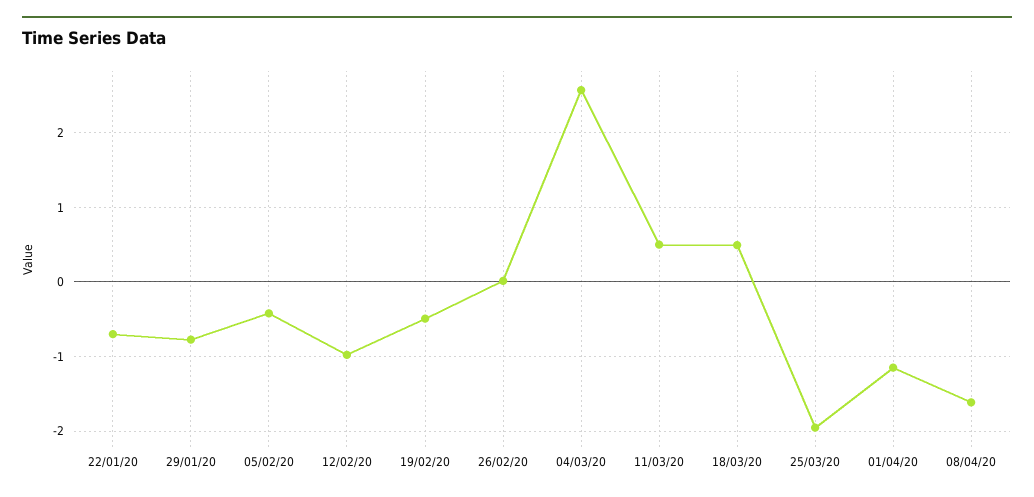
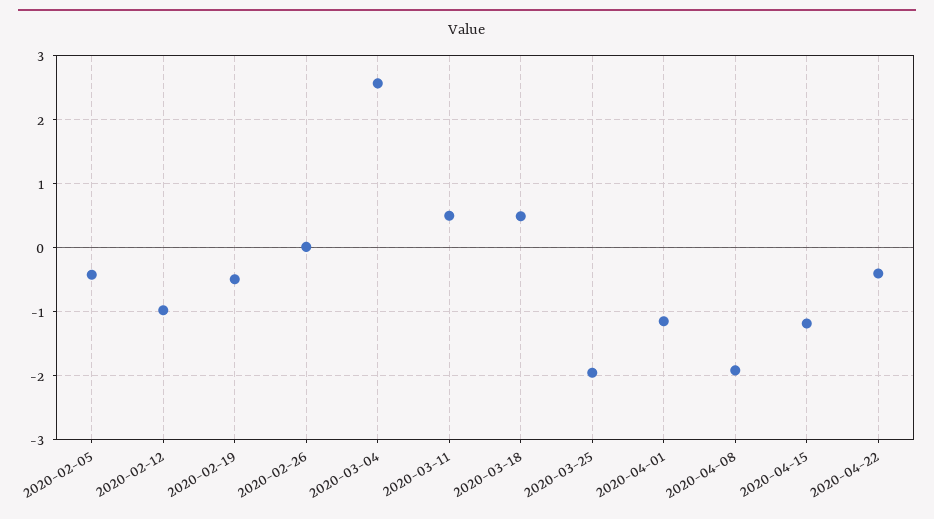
22/01/20: -0.7 -> none
29/01/20: -0.8 -> none
08/04/20: -1.6 -> -1.9
2020-04-15: none -> -1.2
2020-04-22: none -> -0.4

